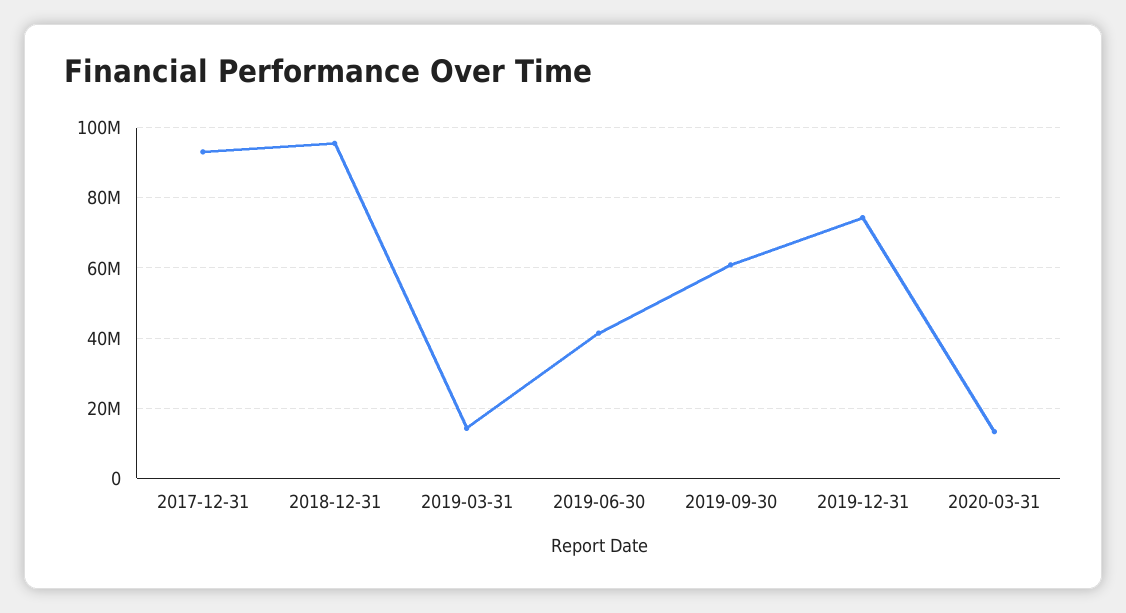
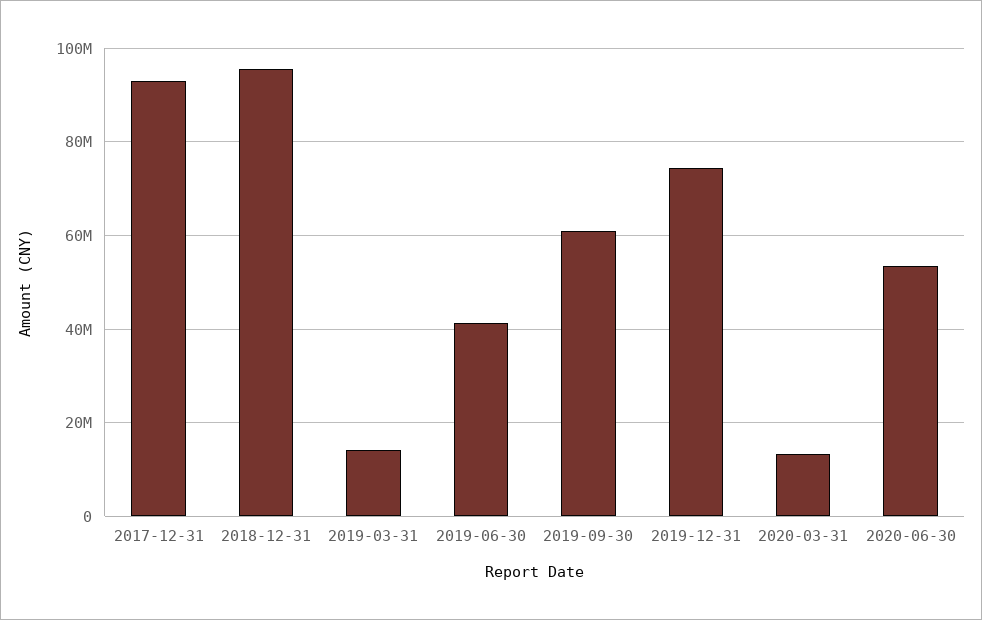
2020-06-30: none -> 54000000

